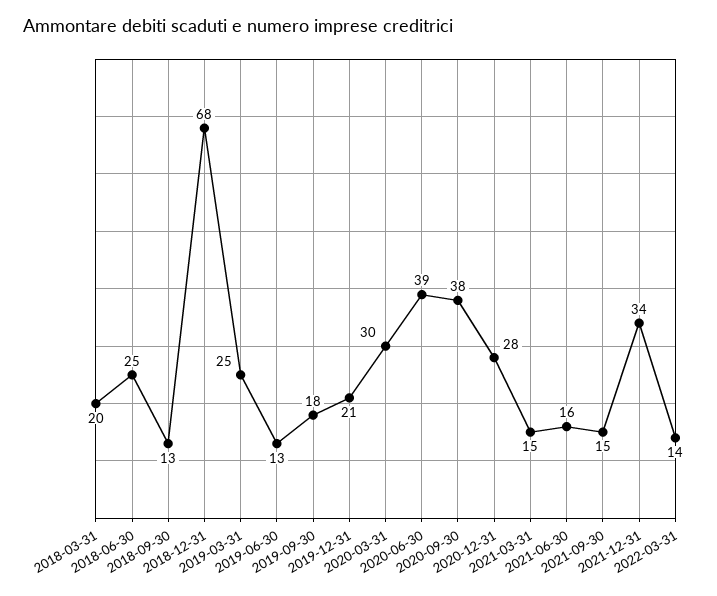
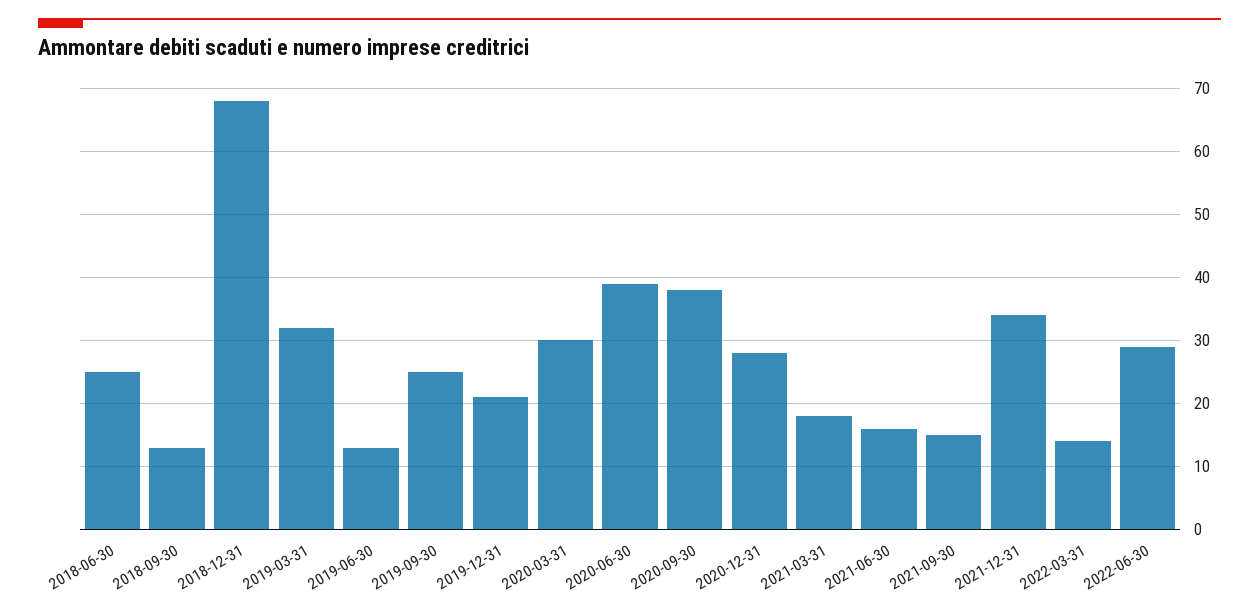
2018-03-31: 20 -> none
2019-03-31: 25 -> 32
2019-09-30: 18 -> 25
2021-03-31: 15 -> 18
2022-06-30: none -> 29

